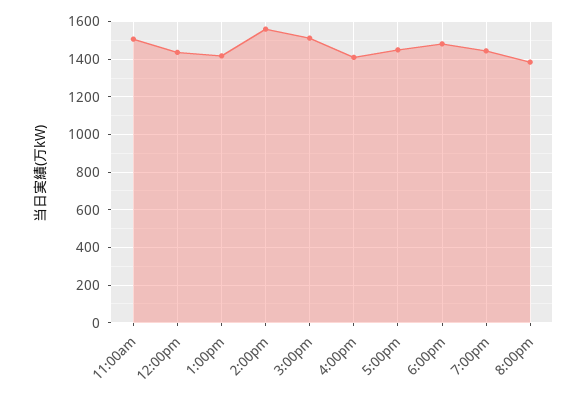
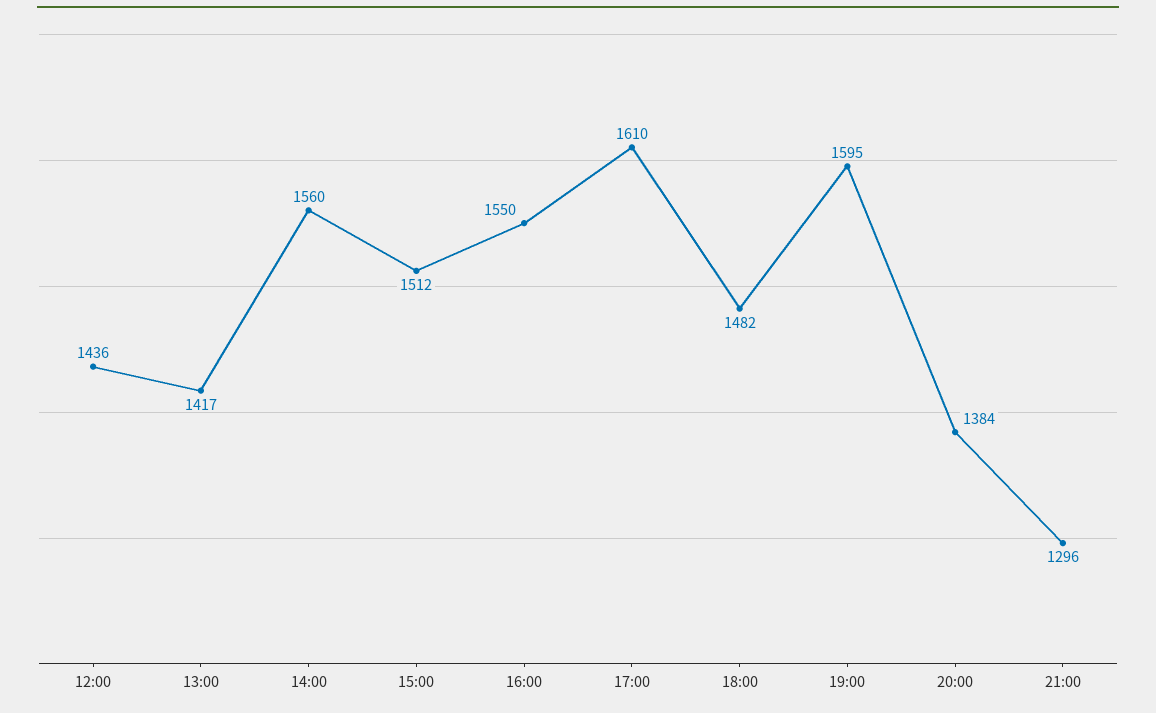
11:00am: 1500 -> none
4:00pm: 1400 -> 1550
5:00pm: 1450 -> 1610
7:00pm: 1450 -> 1595
21:00: none -> 1296

